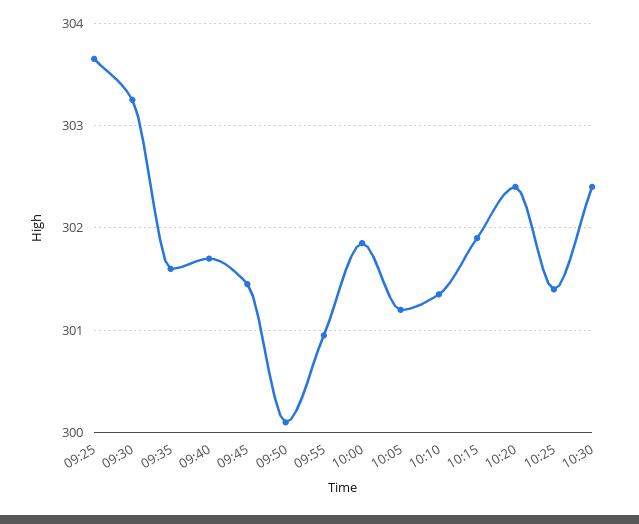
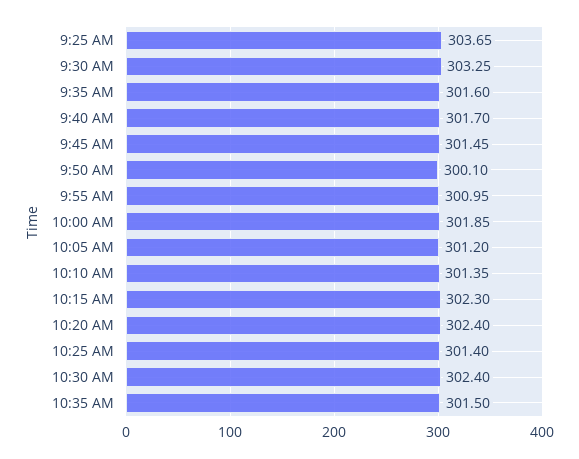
10:15: 301.9 -> 302.3
10:35 AM: none -> 301.5

